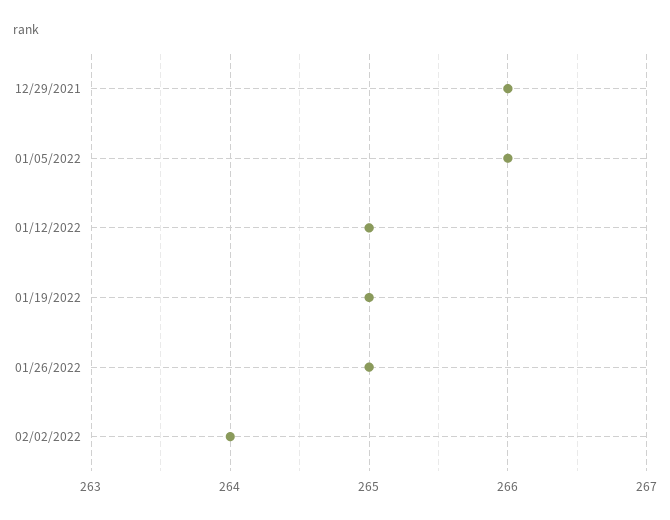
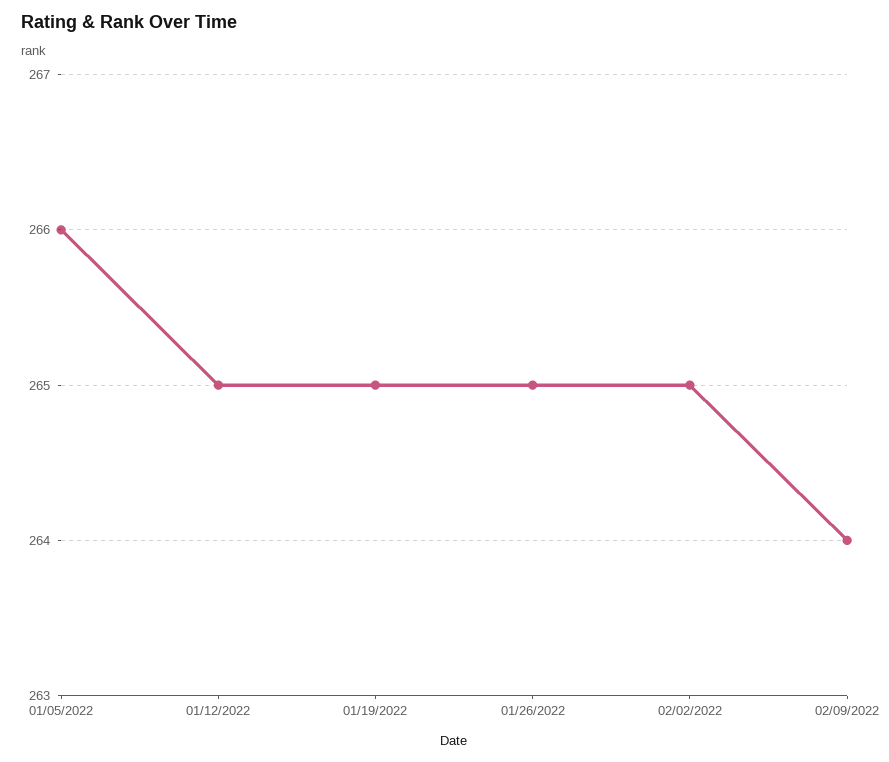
12/29/2021: 266 -> none
02/02/2022: 264 -> 265
02/09/2022: none -> 264

